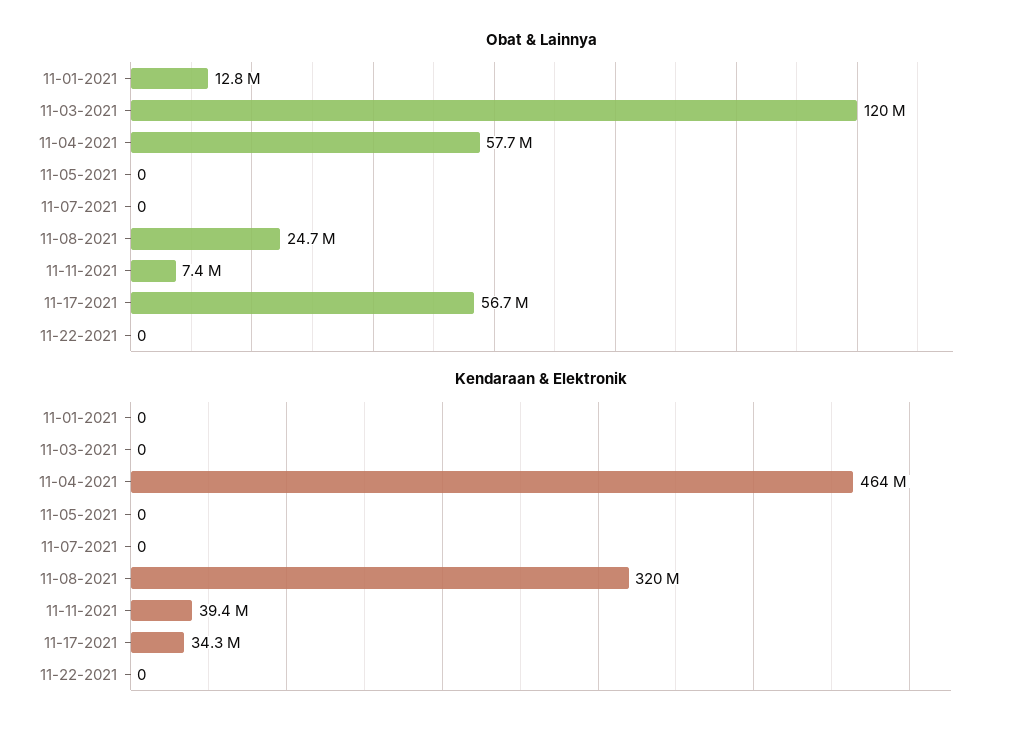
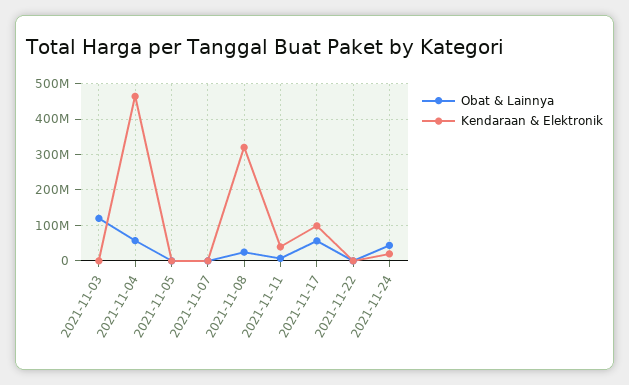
Obat & Lainnya, 11-01-2021: 12800000 -> none
Kendaraan & Elektronik, 11-01-2021: 0 -> none
Kendaraan & Elektronik, 11-17-2021: 34300000 -> 100000000
Obat & Lainnya, 2021-11-24: none -> 40000000
Kendaraan & Elektronik, 2021-11-24: none -> 20000000

